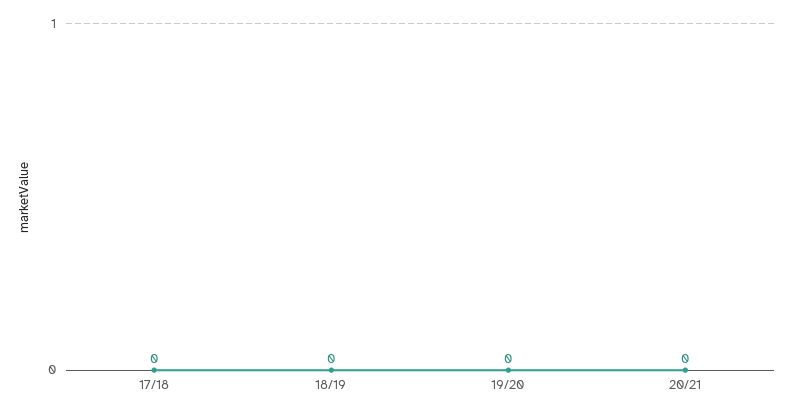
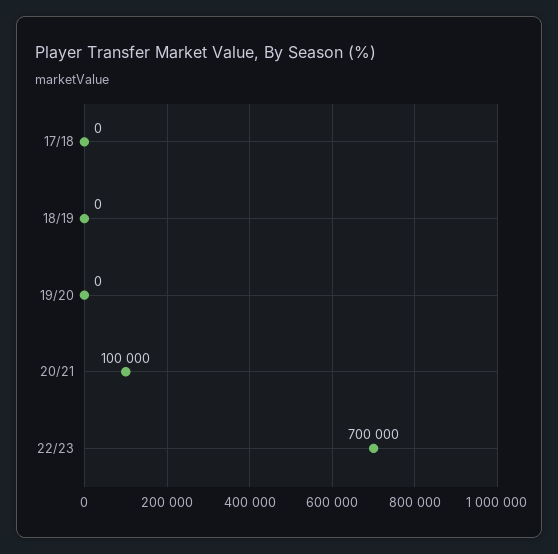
20/21: 0 -> 100000
22/23: none -> 700000

